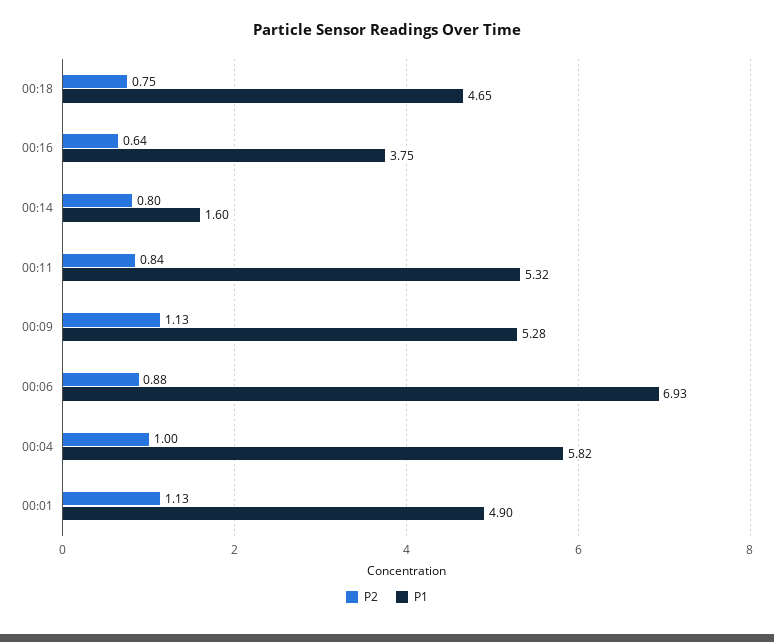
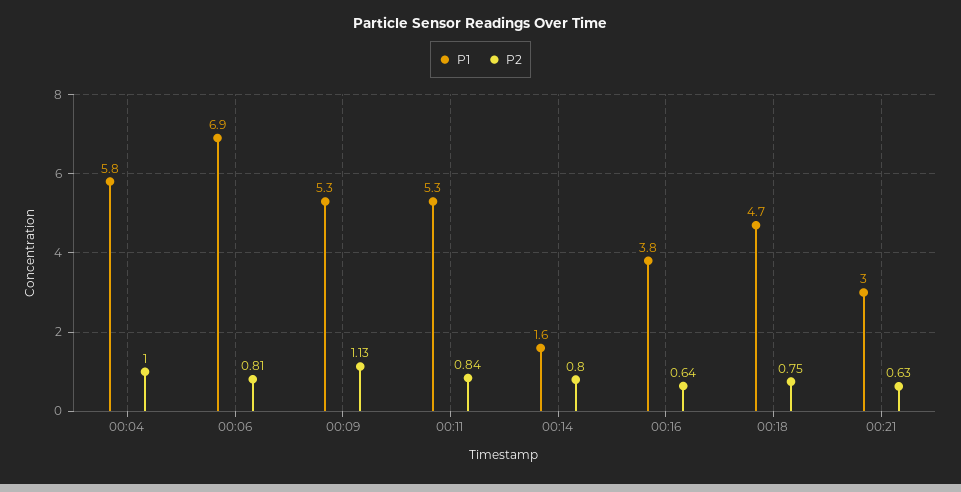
P2, 00:06: 0.88 -> 0.81
P2, 00:01: 1.13 -> none
P1, 00:01: 4.9 -> none
P1, 00:21: none -> 3
P2, 00:21: none -> 0.63

